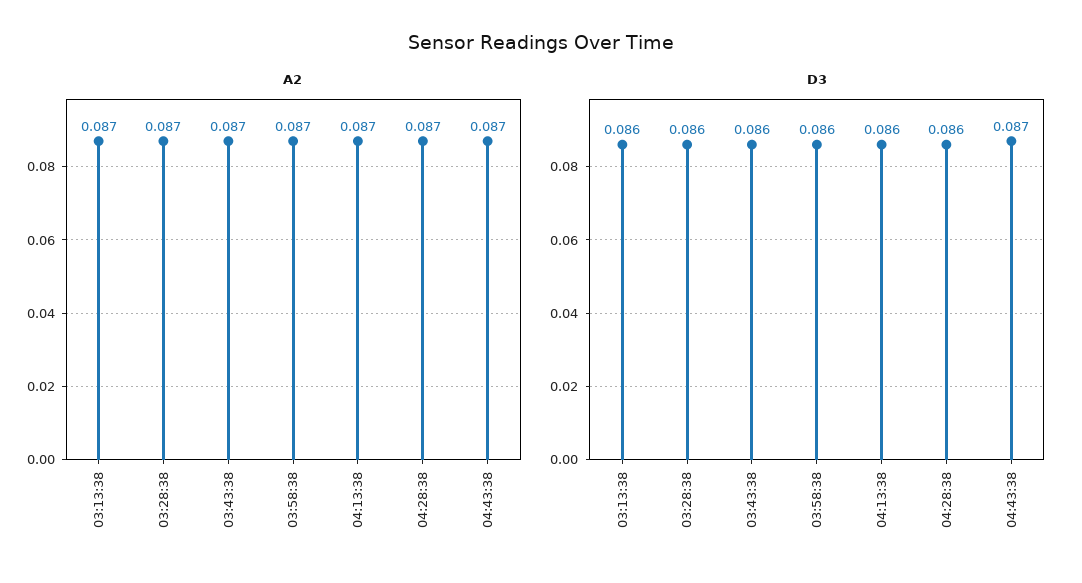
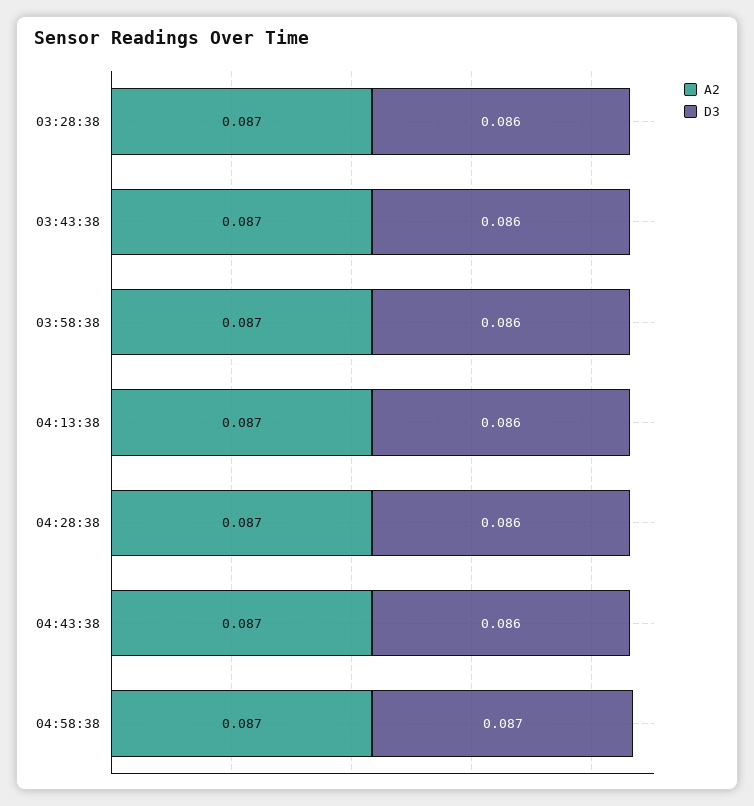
A2, 03:13:38: 0.087 -> none
D3, 03:13:38: 0.086 -> none
D3, 04:43:38: 0.087 -> 0.086
A2, 04:58:38: none -> 0.087
D3, 04:58:38: none -> 0.087

